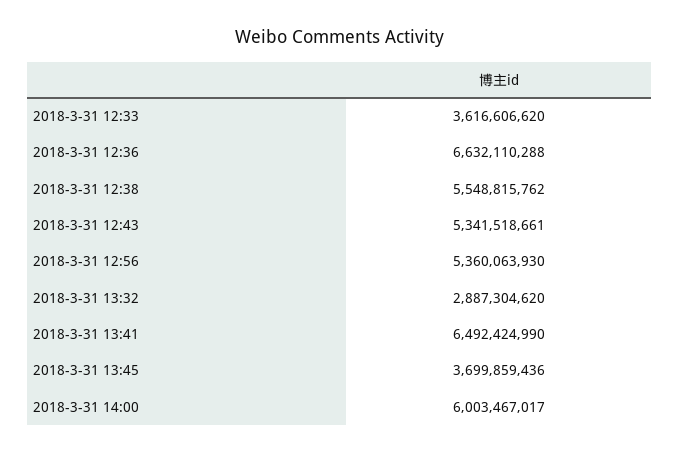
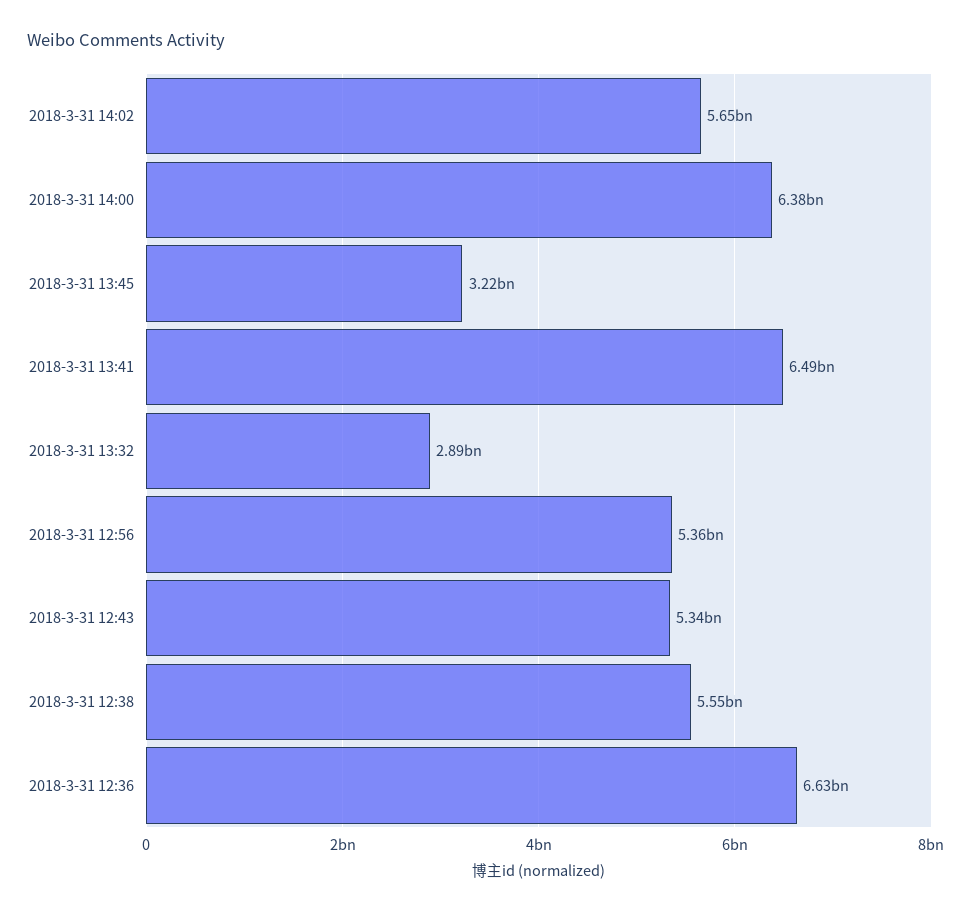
2018-3-31 12:33: 3616606620 -> none
2018-3-31 13:45: 3699859436 -> 3220000000
2018-3-31 14:00: 6003467017 -> 6380000000
2018-3-31 14:02: none -> 5650000000

